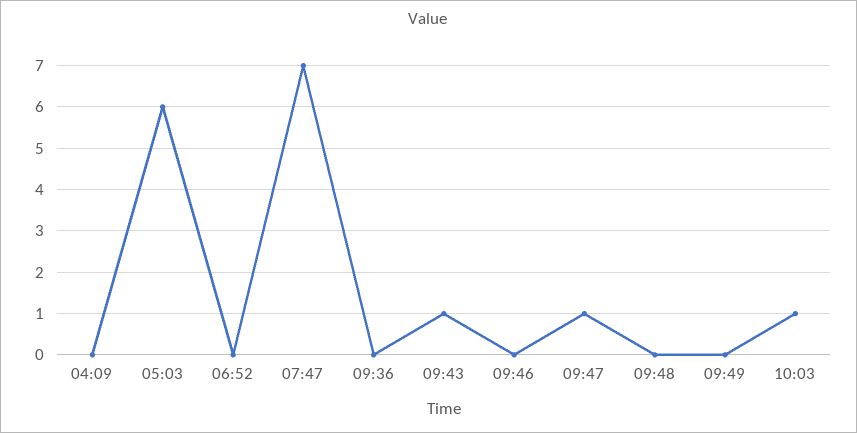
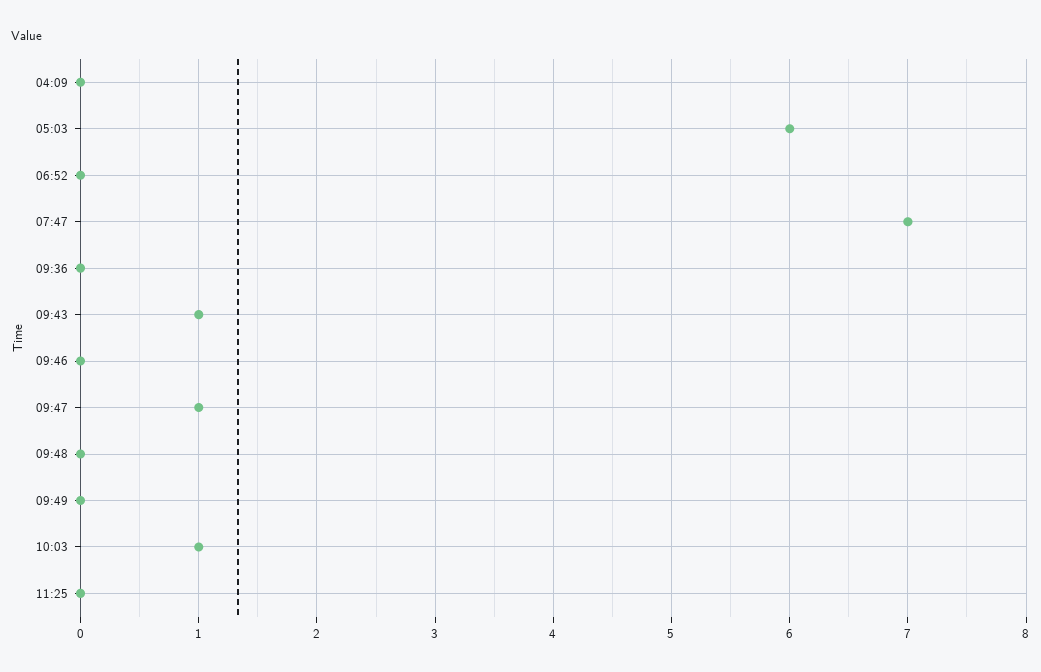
11:25: none -> 0

